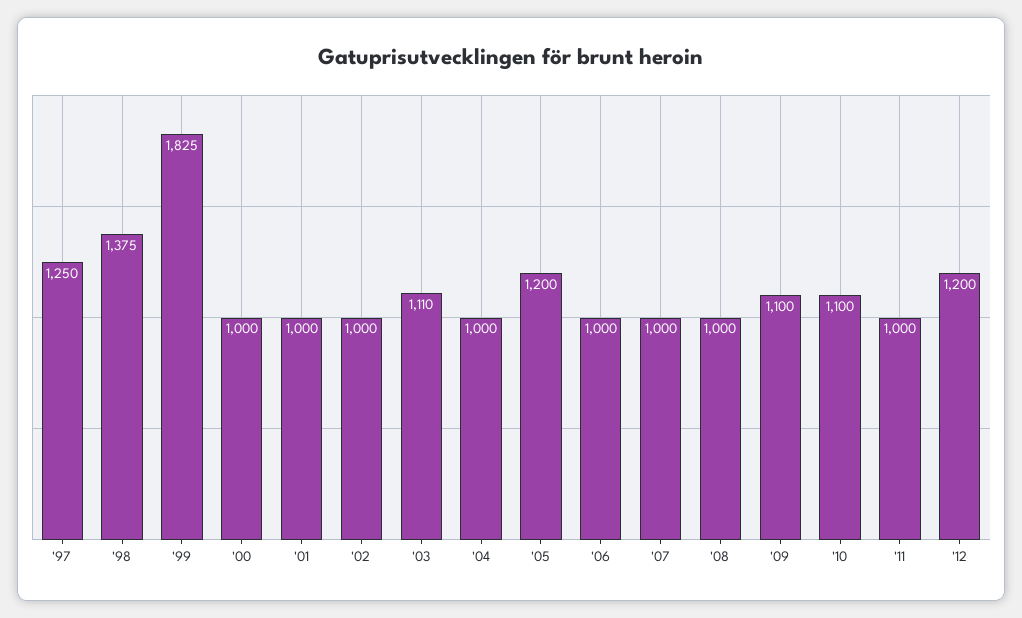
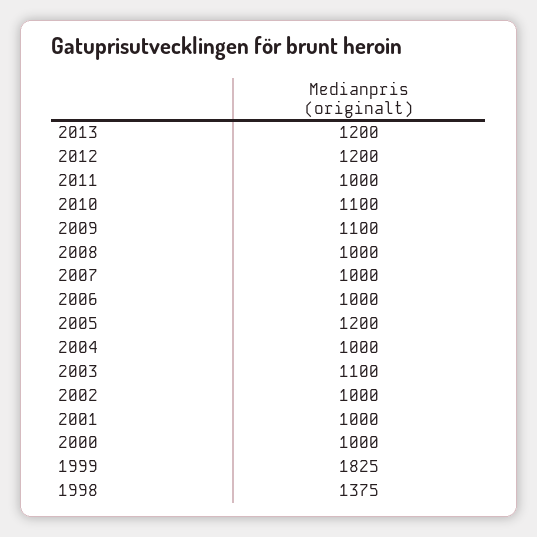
'97: 1250 -> none
'03: 1110 -> 1100
2013: none -> 1200

